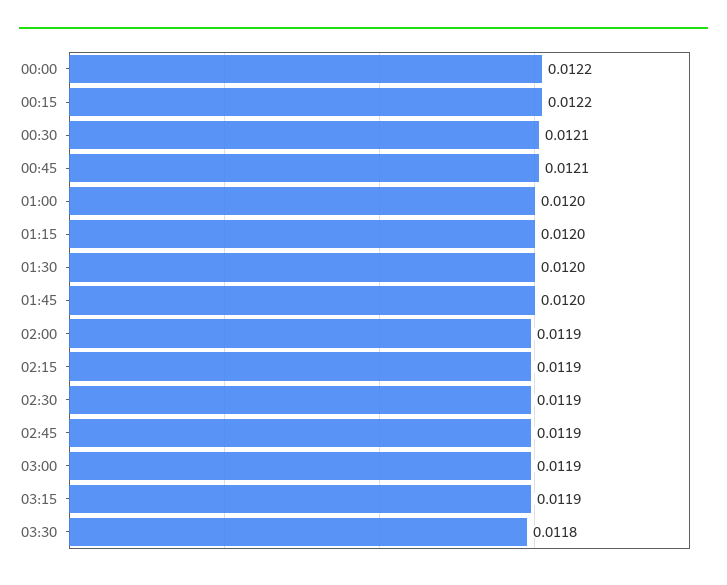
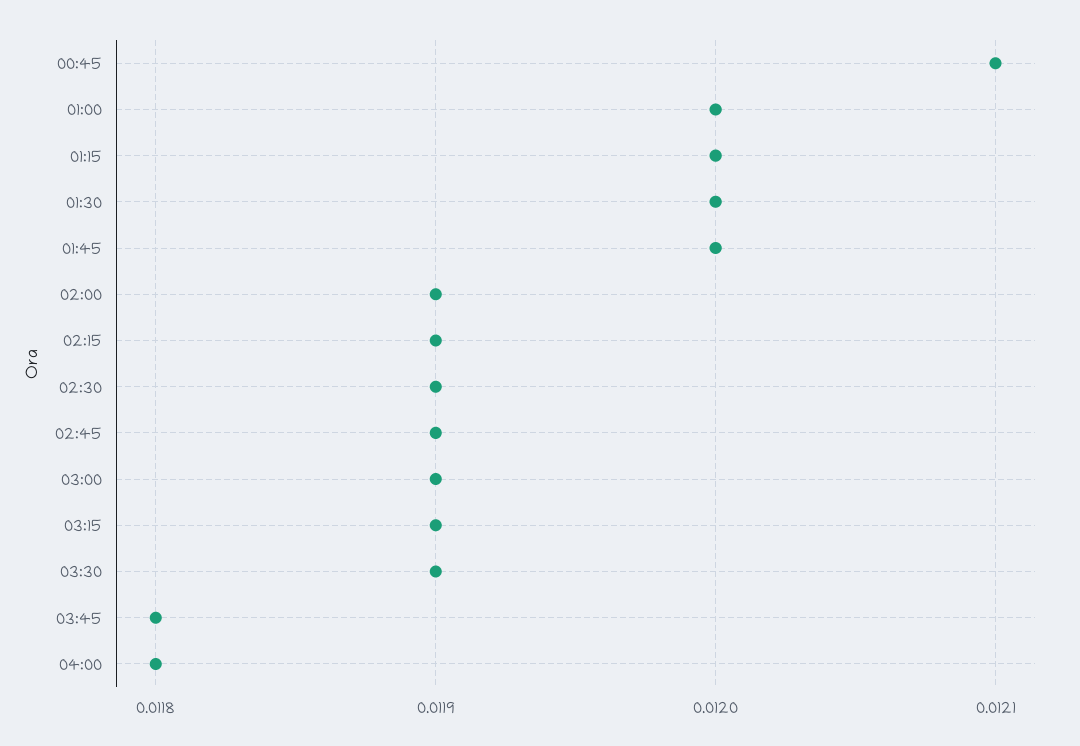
00:00: 0.0122 -> none
00:15: 0.0122 -> none
00:30: 0.0121 -> none
03:30: 0.0118 -> 0.0119
03:45: none -> 0.0118
04:00: none -> 0.0118

